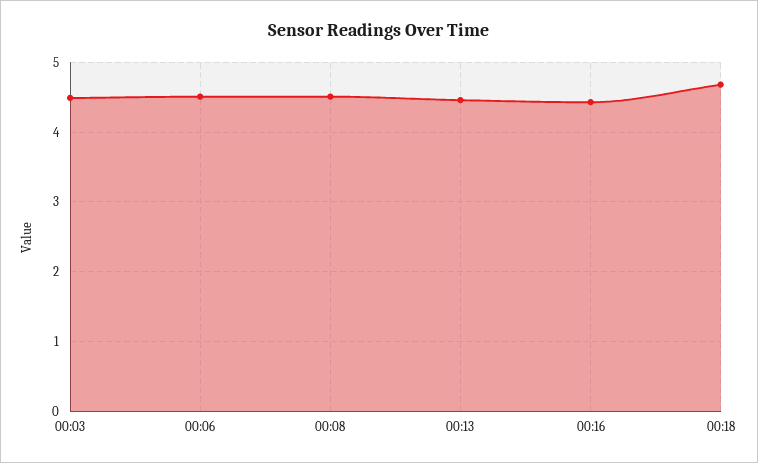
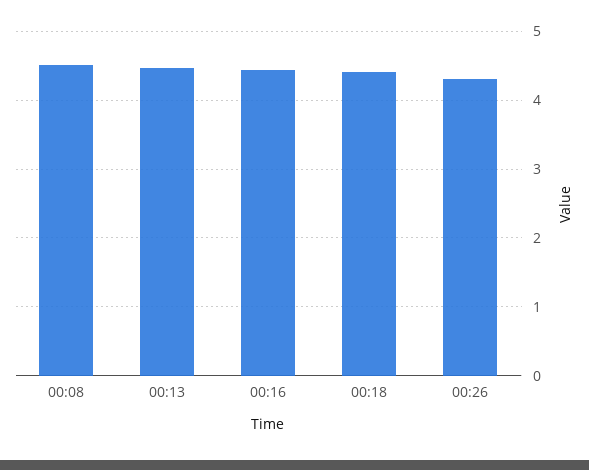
00:03: 4.5 -> none
00:06: 4.5 -> none
00:18: 4.7 -> 4.4
00:26: none -> 4.3

